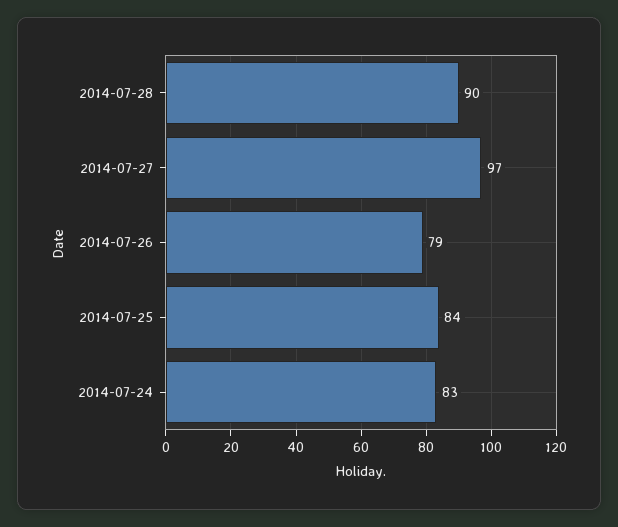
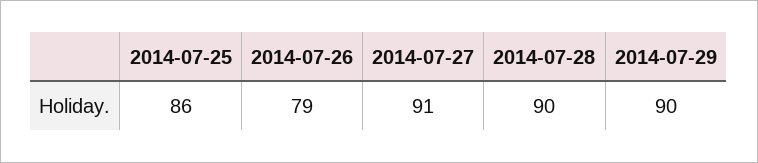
2014-07-27: 97 -> 91
2014-07-25: 84 -> 86
2014-07-24: 83 -> none
2014-07-29: none -> 90

